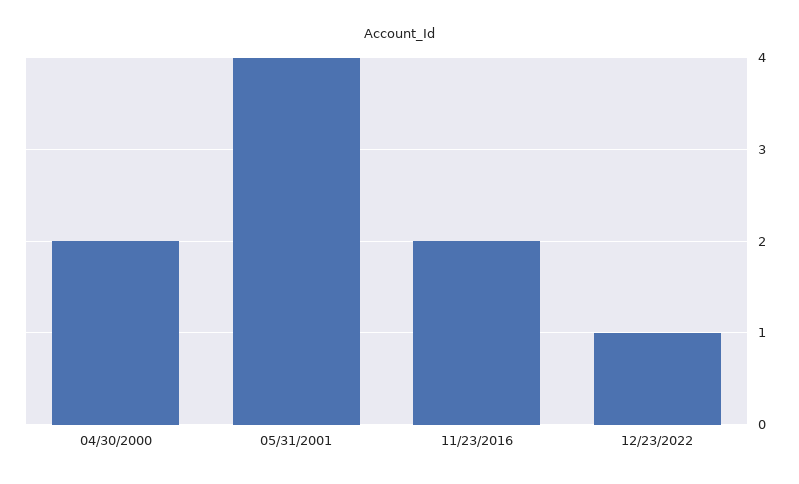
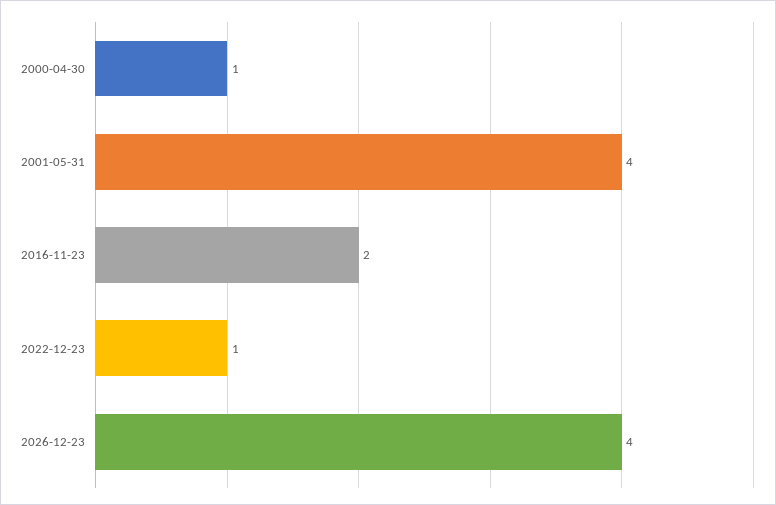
04/30/2000: 2 -> 1
2026-12-23: none -> 4

